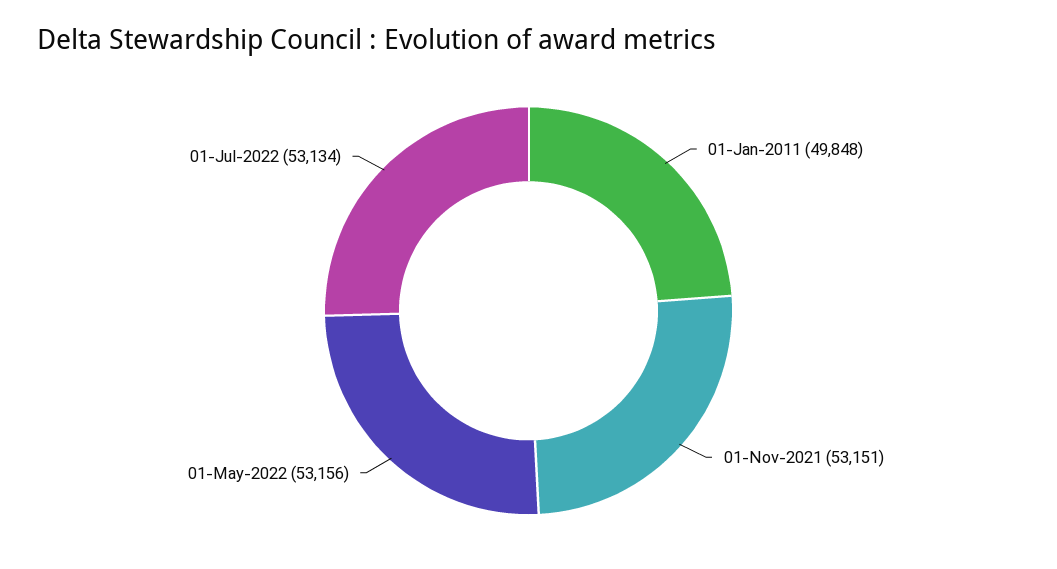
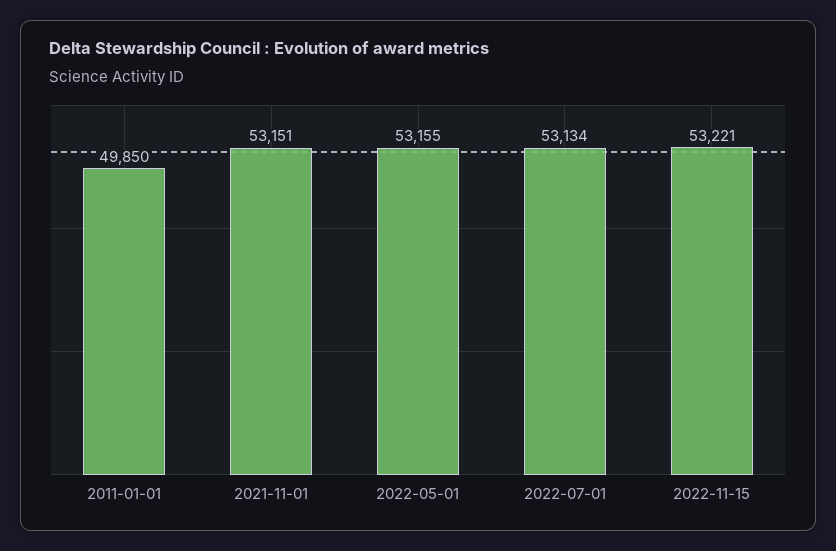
01-Jan-2011: 49848 -> 49850
01-May-2022: 53156 -> 53155
2022-11-15: none -> 53221

